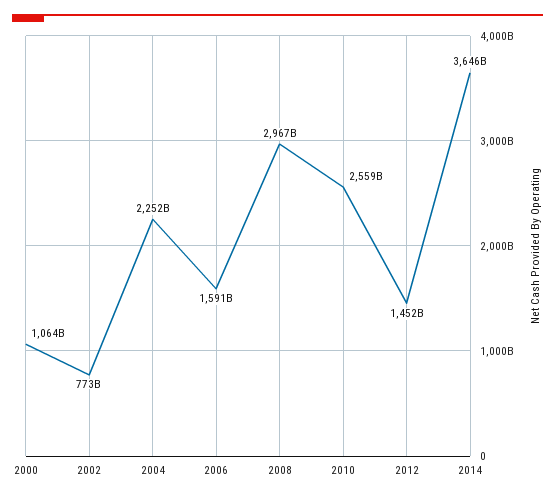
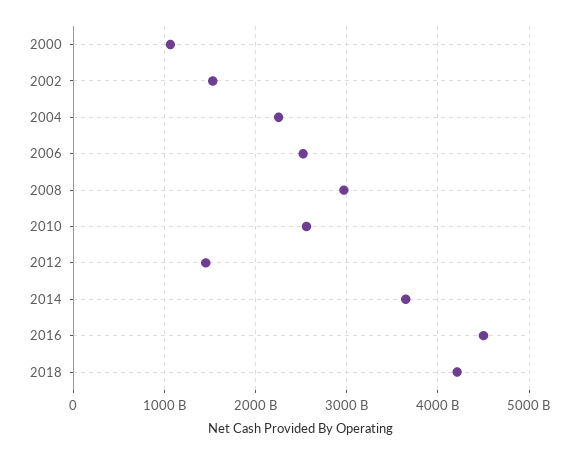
2002: 773000000000 -> 1500000000000
2006: 1591000000000 -> 2500000000000
2016: none -> 4500000000000
2018: none -> 4200000000000

